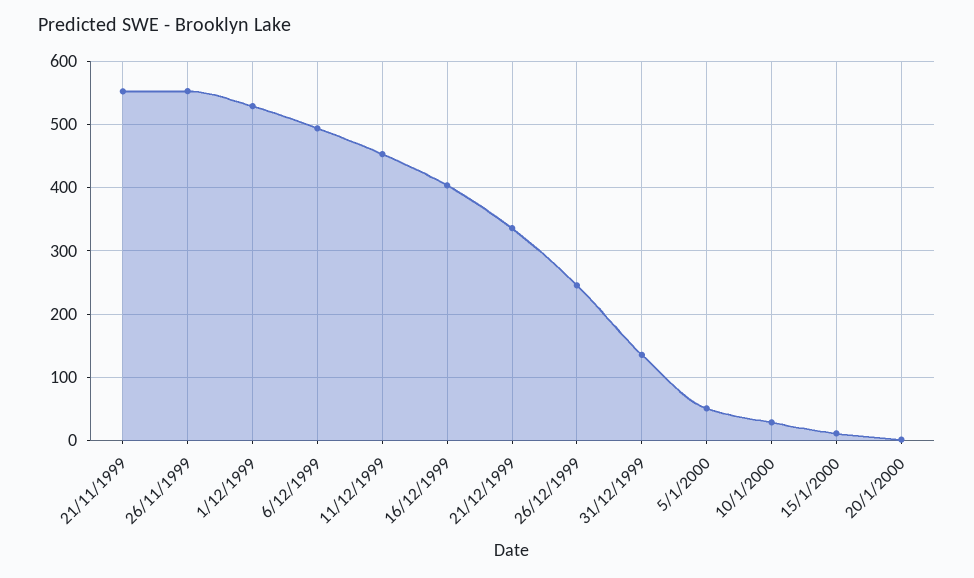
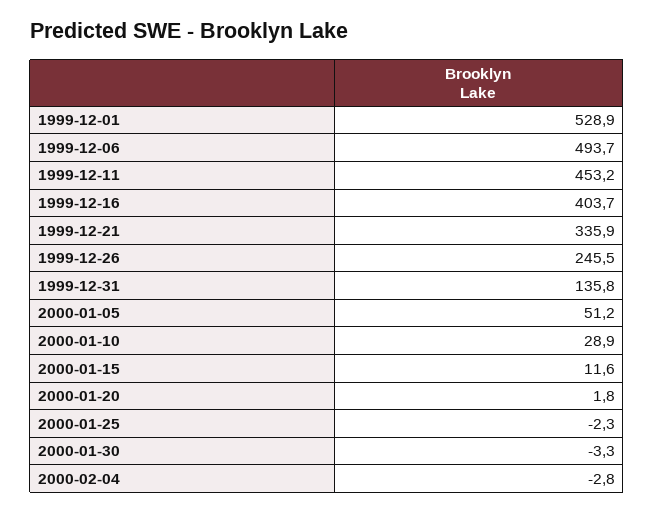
21/11/1999: 550 -> none
26/11/1999: 550 -> none
2000-01-25: none -> -2.3
2000-01-30: none -> -3.3
2000-02-04: none -> -2.8

